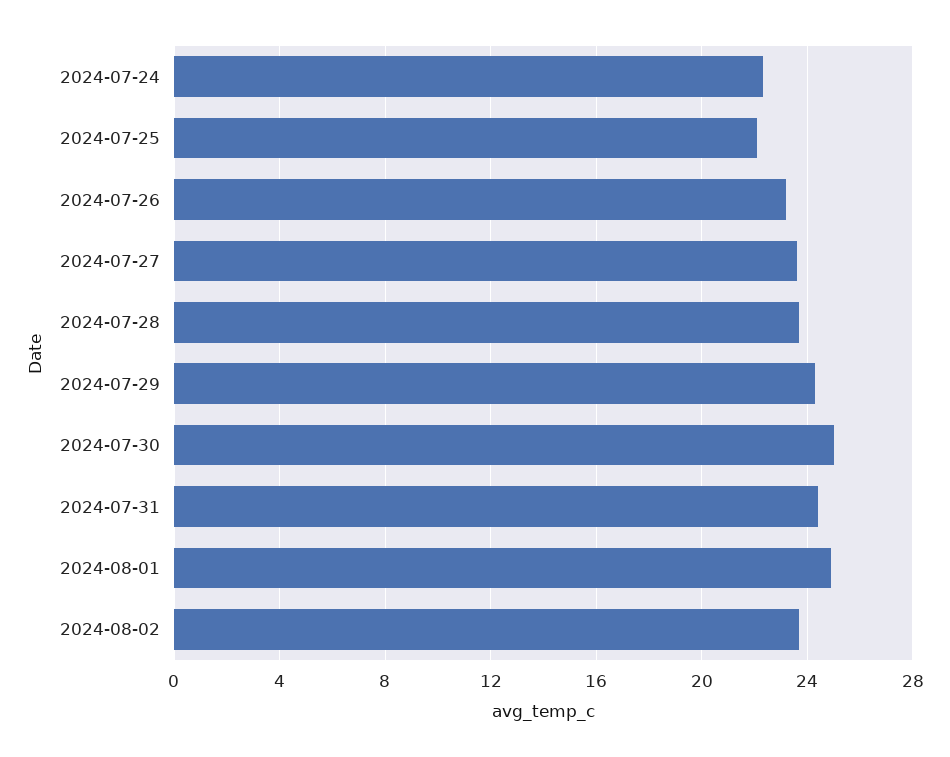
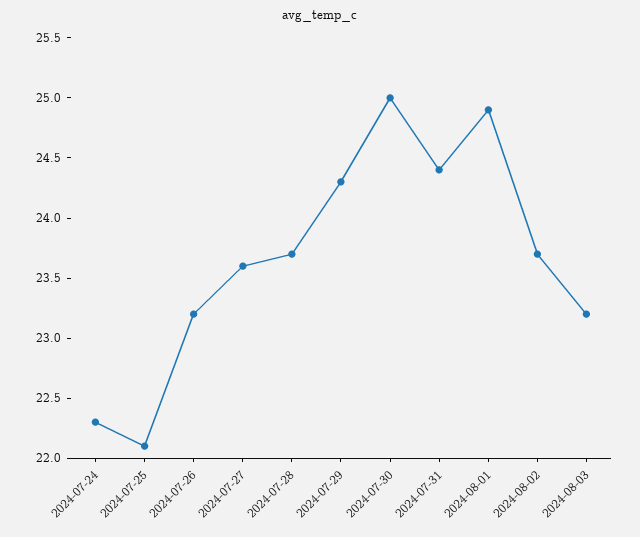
2024-08-03: none -> 23.2

